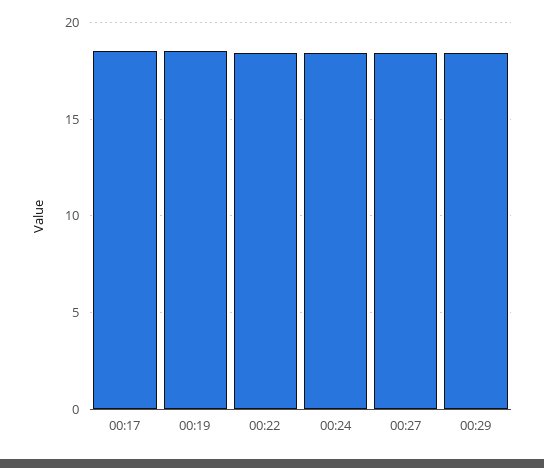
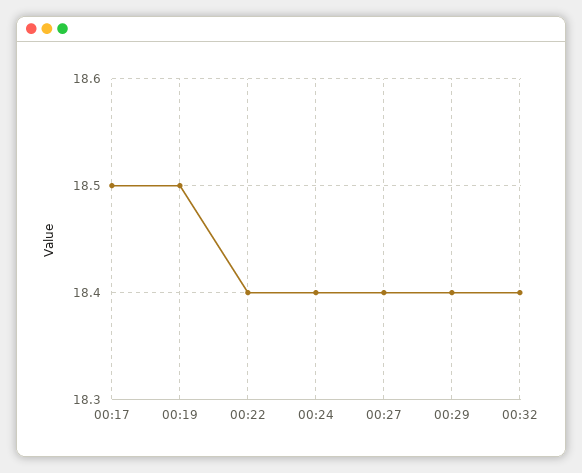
00:32: none -> 18.4

